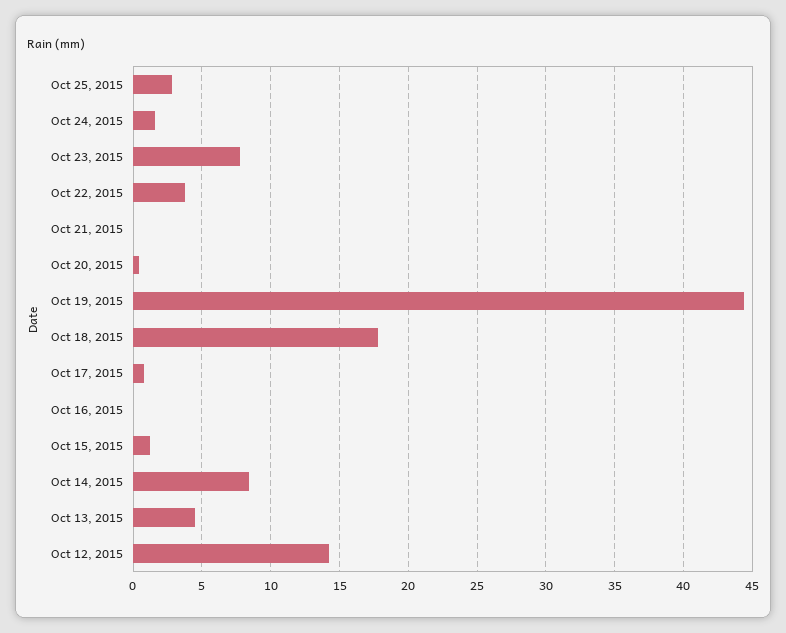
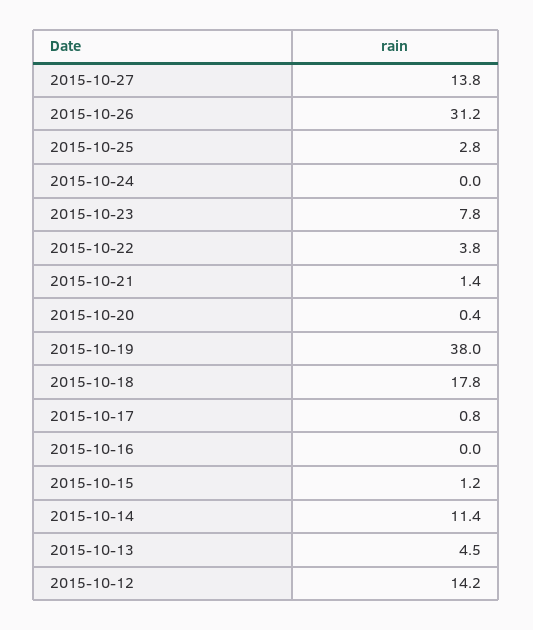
Oct 24, 2015: 1.5 -> 0
Oct 21, 2015: 0 -> 1.4
Oct 19, 2015: 44.5 -> 38
Oct 14, 2015: 8.5 -> 11.4
2015-10-27: none -> 13.8
2015-10-26: none -> 31.2

